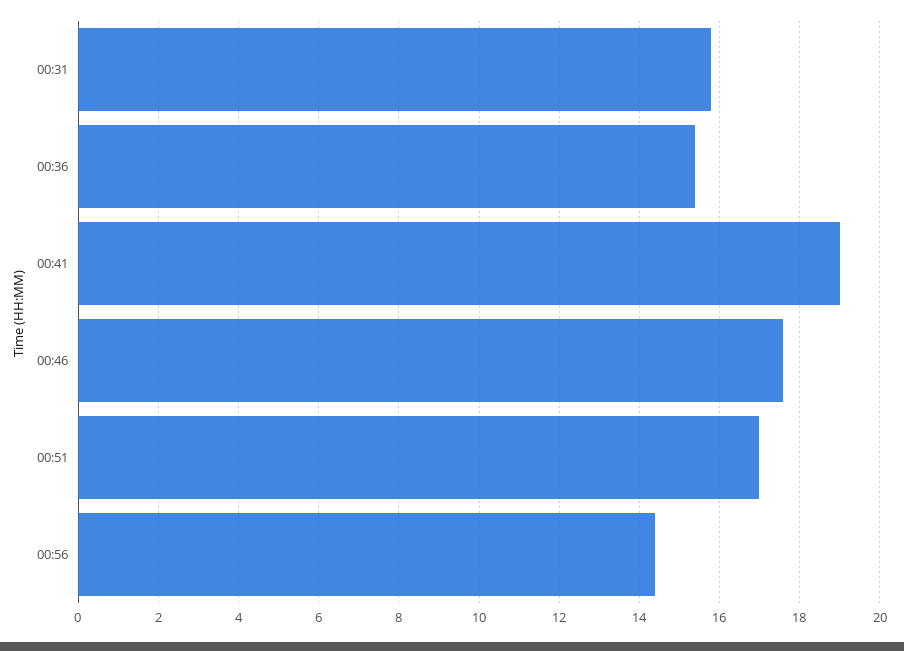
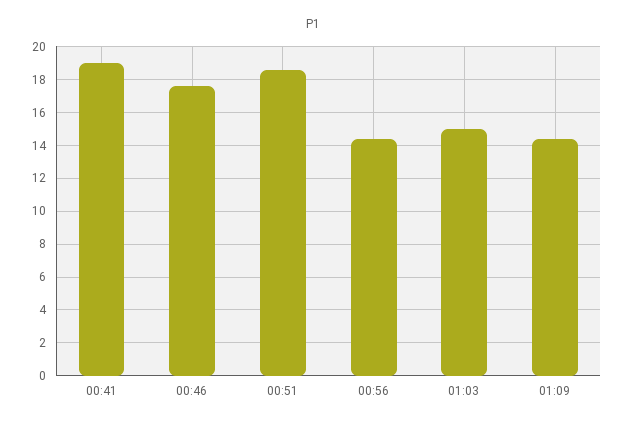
00:31: 15.8 -> none
00:36: 15.4 -> none
00:51: 17 -> 18.5
01:03: none -> 15
01:09: none -> 14.5

